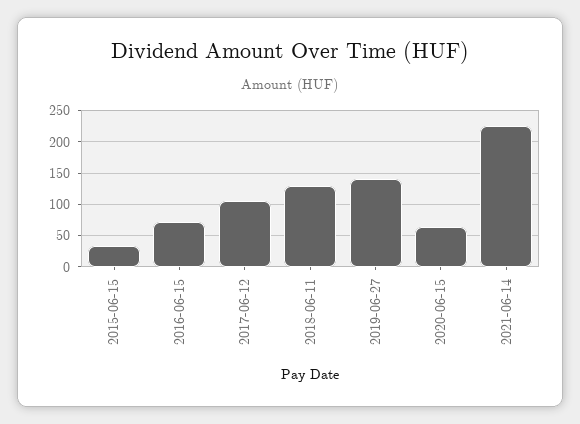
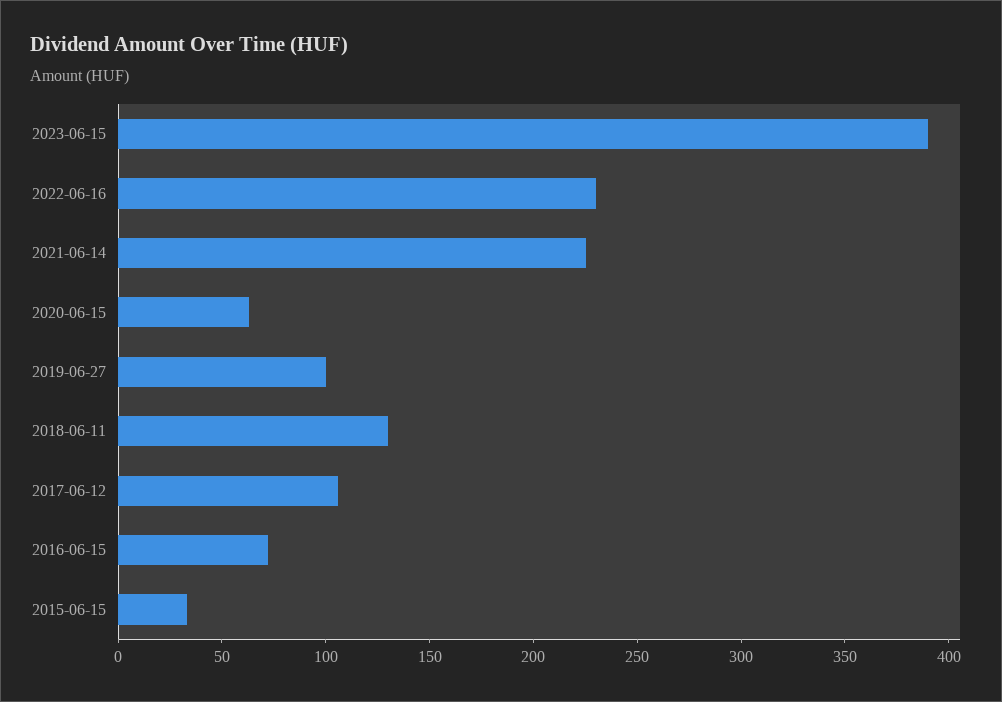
2019-06-27: 140 -> 100
2023-06-15: none -> 390
2022-06-16: none -> 230

